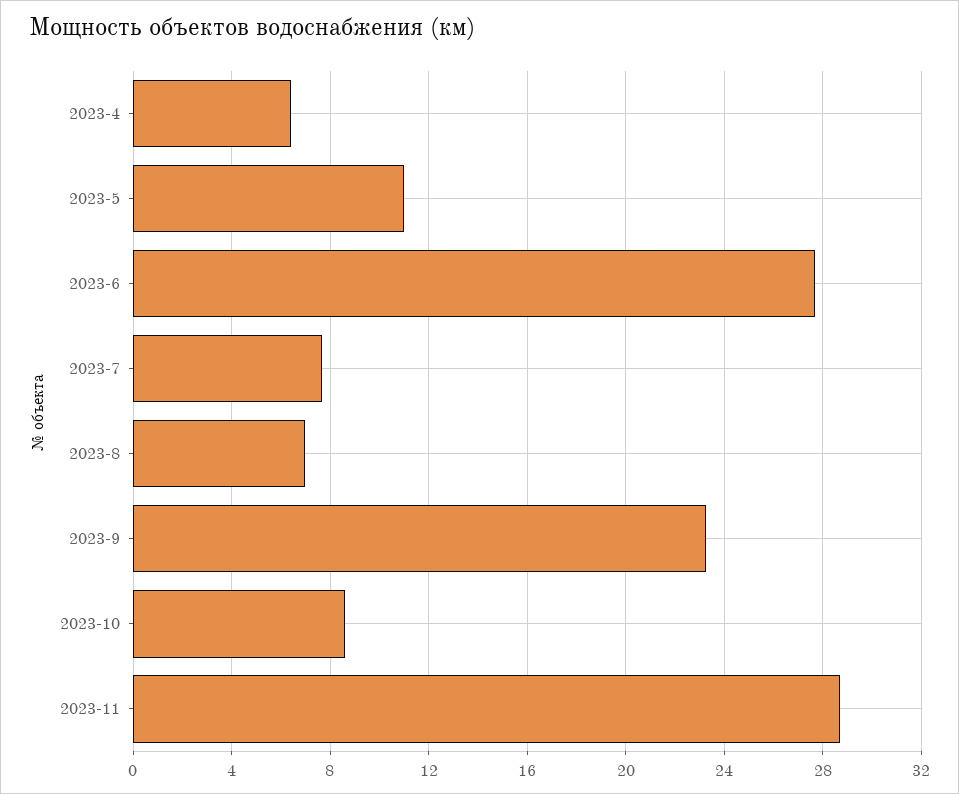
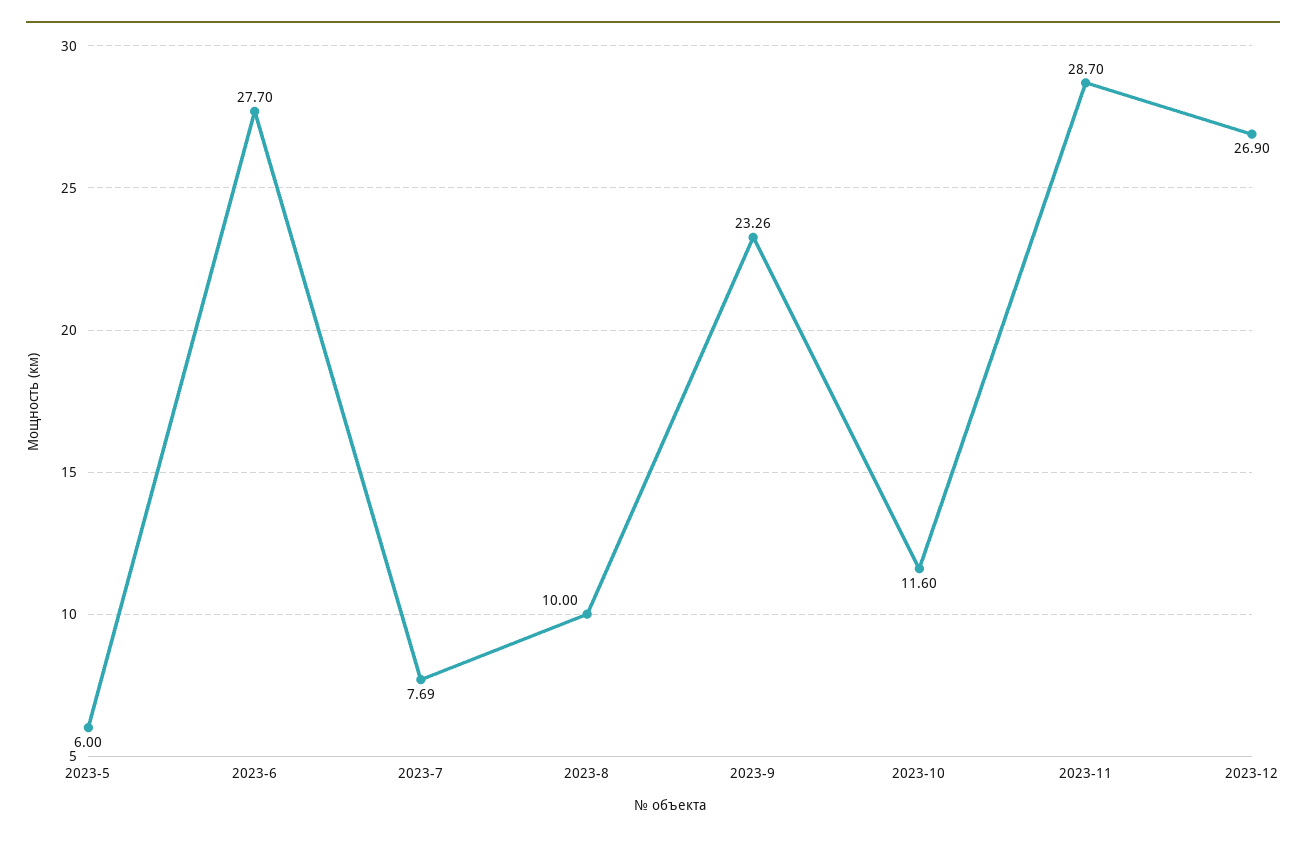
2023-4: 6.5 -> none
2023-5: 11 -> 6
2023-8: 7 -> 10
2023-10: 8.5 -> 11.6
2023-12: none -> 26.9

